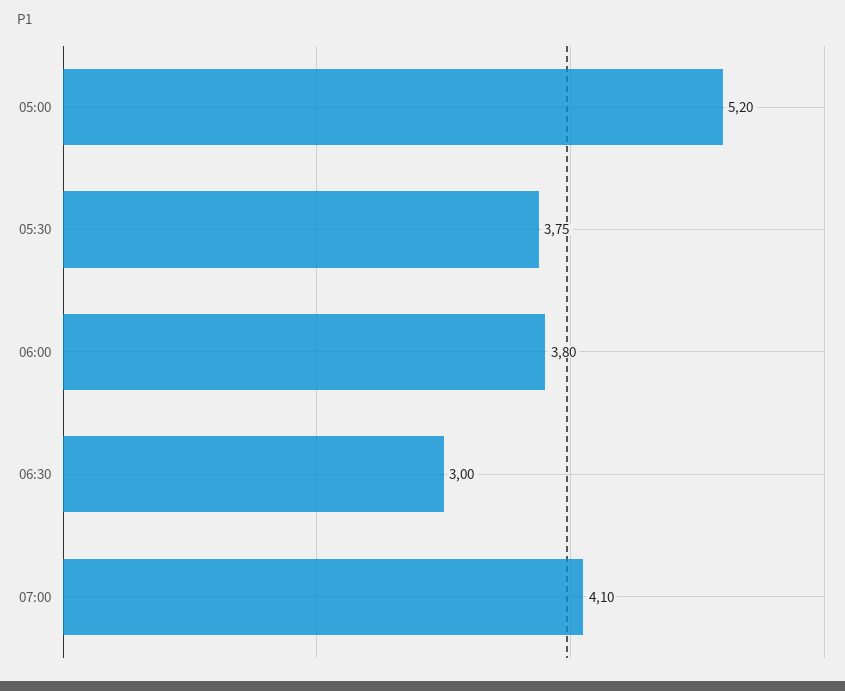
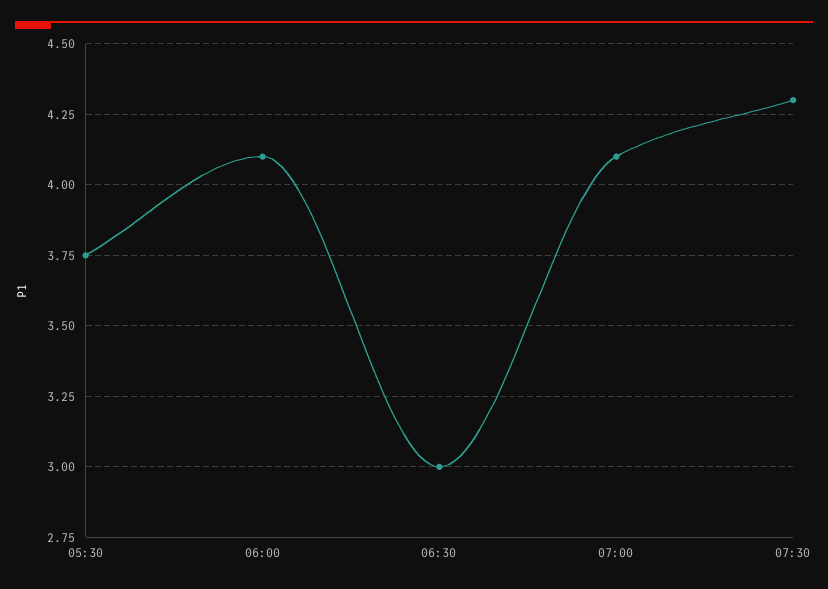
05:00: 5.2 -> none
06:00: 3.8 -> 4.1
07:30: none -> 4.3

